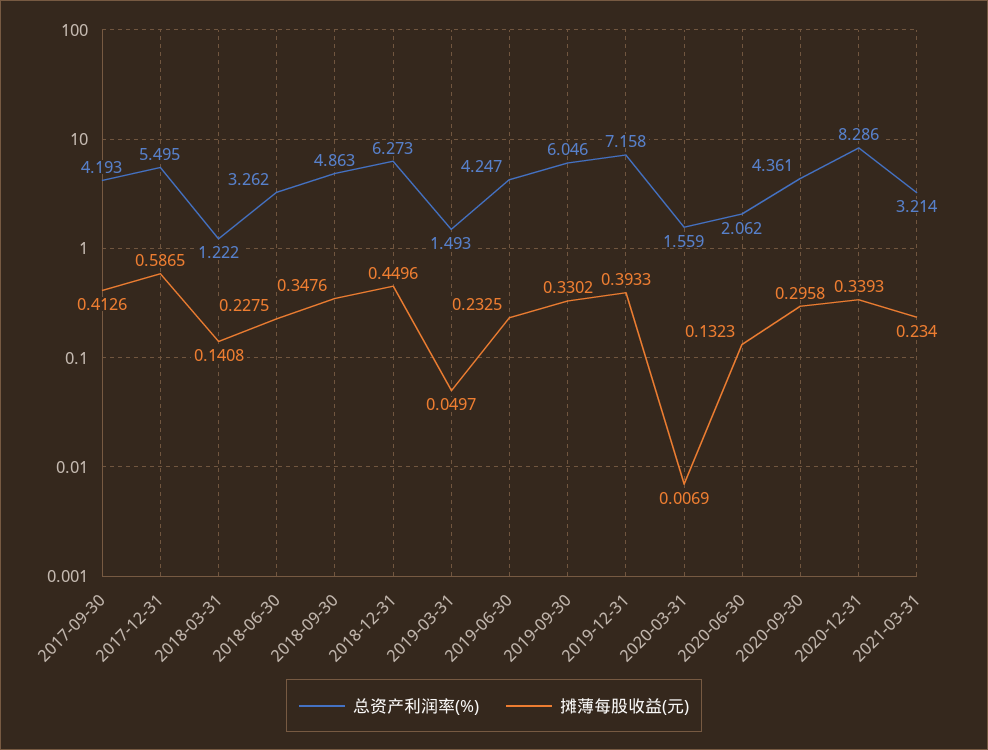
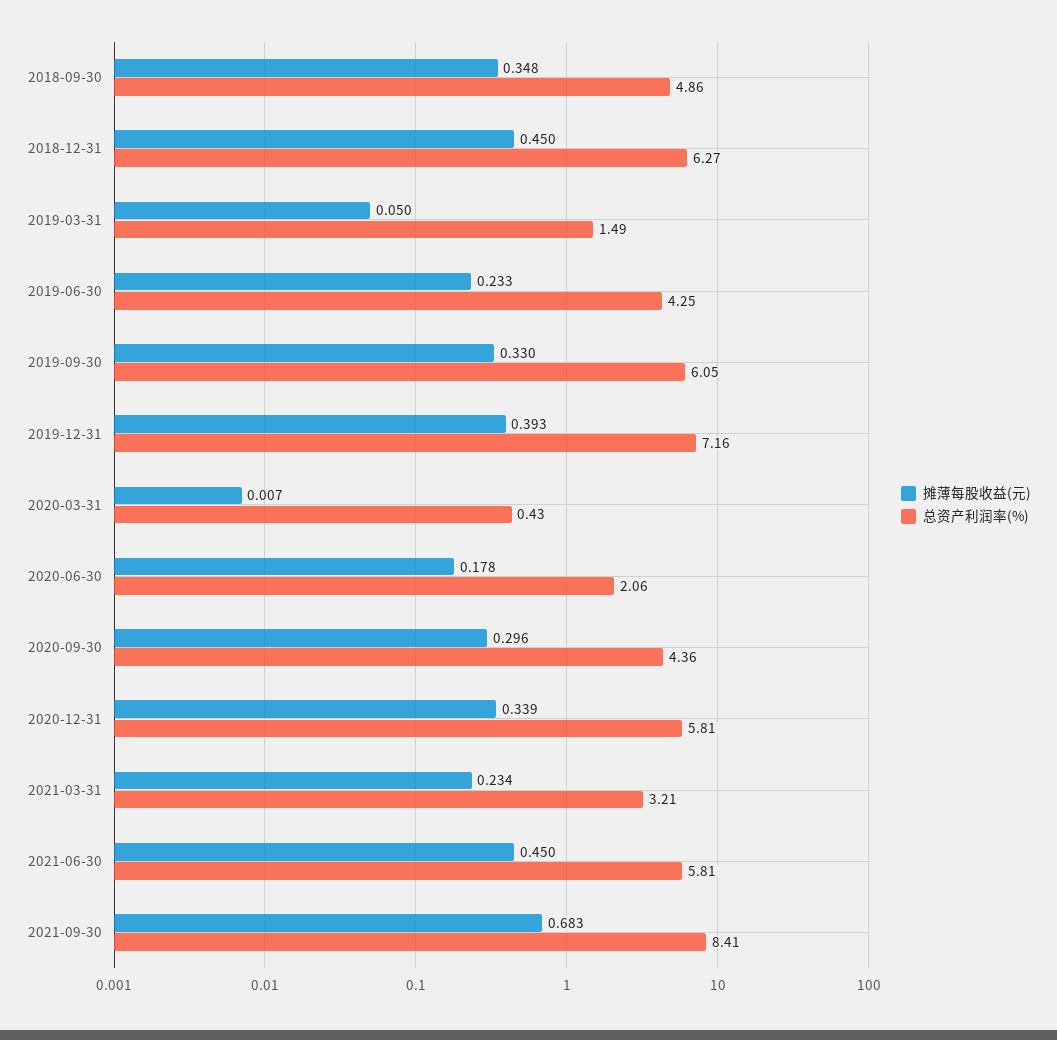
总资产利润率(%), 2017-09-30: 4.193 -> none
摊薄每股收益(元), 2017-09-30: 0.4126 -> none
总资产利润率(%), 2017-12-31: 5.495 -> none
摊薄每股收益(元), 2017-12-31: 0.5865 -> none
总资产利润率(%), 2018-03-31: 1.222 -> none
摊薄每股收益(元), 2018-03-31: 0.1408 -> none
总资产利润率(%), 2018-06-30: 3.262 -> none
摊薄每股收益(元), 2018-06-30: 0.2275 -> none
总资产利润率(%), 2020-03-31: 1.559 -> 0.43
摊薄每股收益(元), 2020-06-30: 0.1323 -> 0.178
总资产利润率(%), 2020-12-31: 8.286 -> 5.81
摊薄每股收益(元), 2021-06-30: none -> 0.45
总资产利润率(%), 2021-06-30: none -> 5.81
摊薄每股收益(元), 2021-09-30: none -> 0.683
总资产利润率(%), 2021-09-30: none -> 8.41

